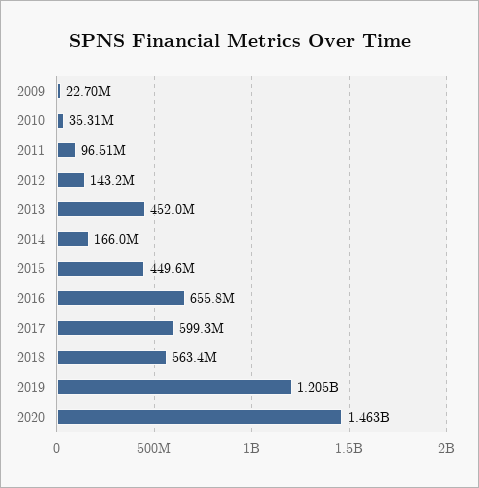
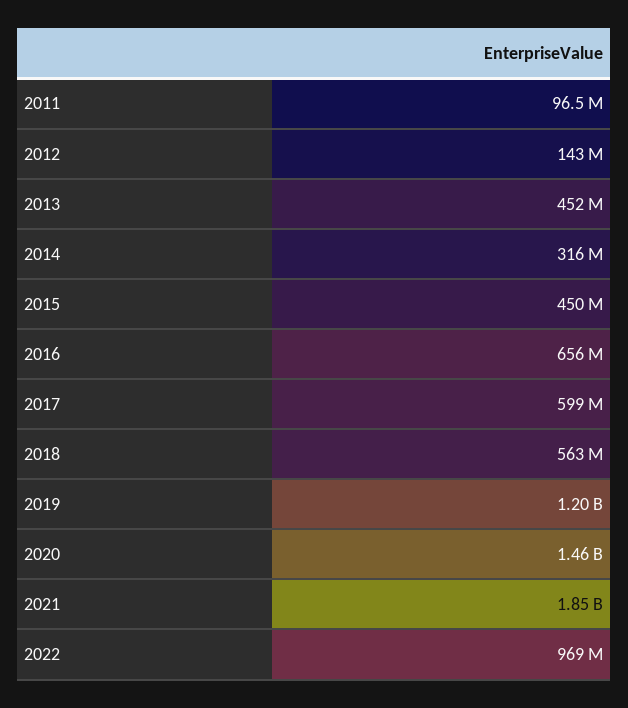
2009: 22700000 -> none
2010: 35310000 -> none
2014: 166000000 -> 316000000
2021: none -> 1850000000
2022: none -> 969000000

